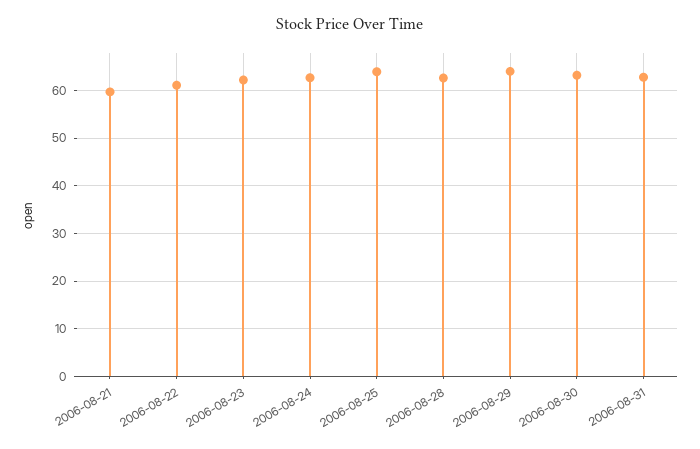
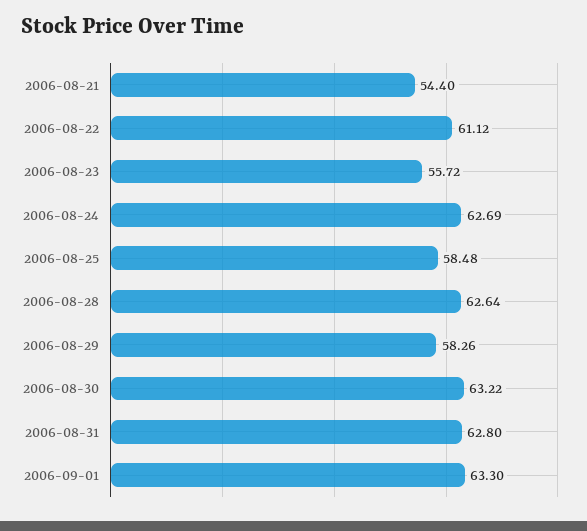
2006-08-21: 60 -> 54.4
2006-08-23: 62 -> 55.72
2006-08-25: 64 -> 58.48
2006-08-29: 64 -> 58.26
2006-09-01: none -> 63.3

